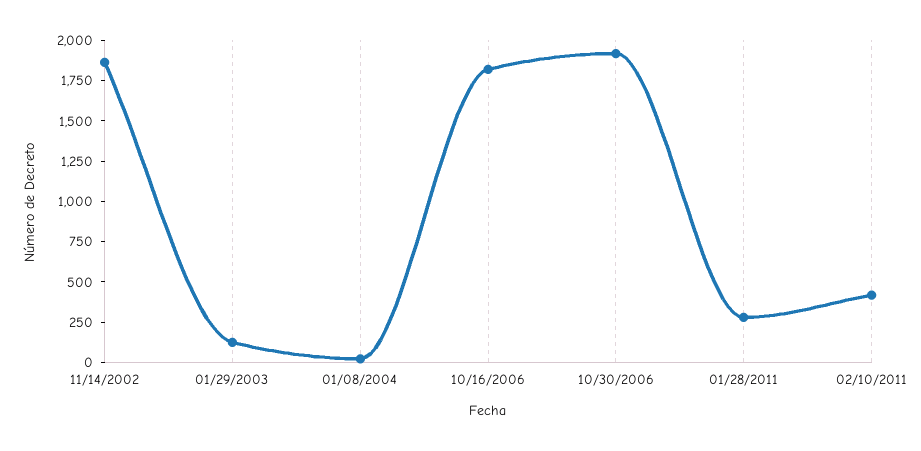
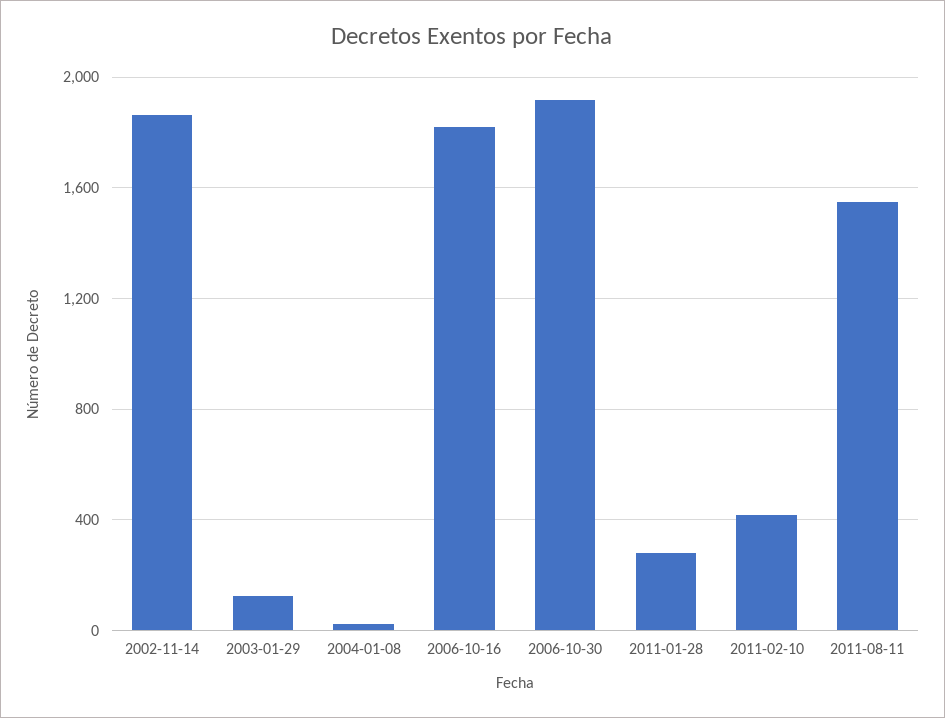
2011-08-11: none -> 1550

